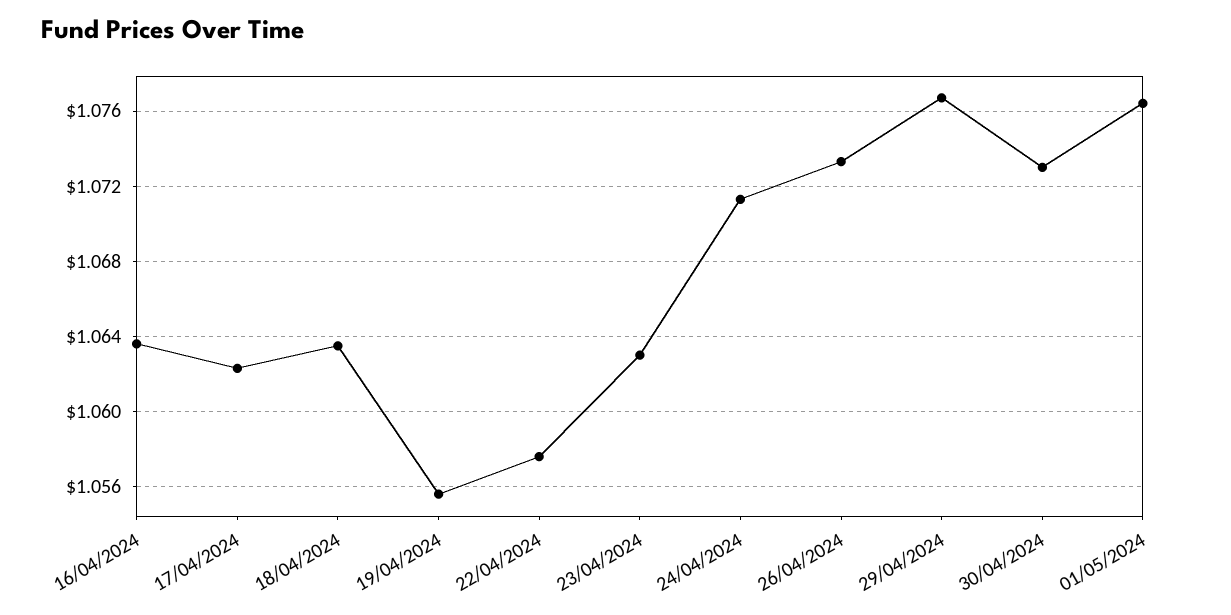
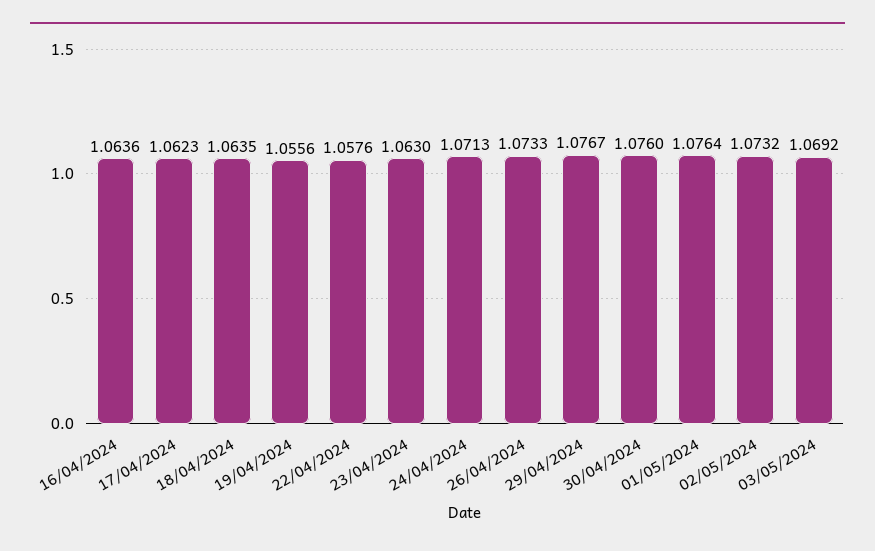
30/04/2024: 1.073 -> 1.076
02/05/2024: none -> 1.0732
03/05/2024: none -> 1.0692

